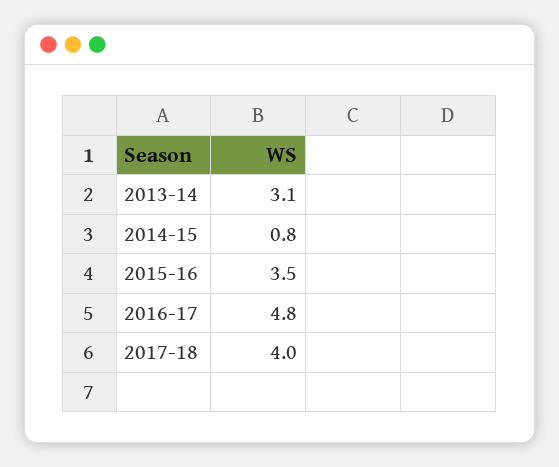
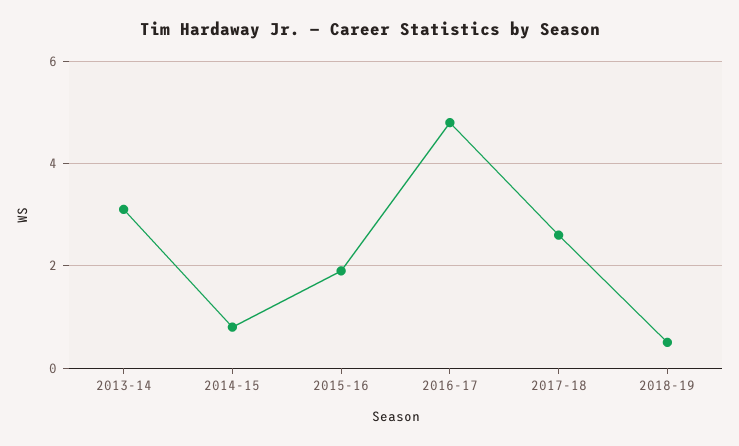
2015-16: 3.5 -> 2
2017-18: 4 -> 2.5
2018-19: none -> 0.5

